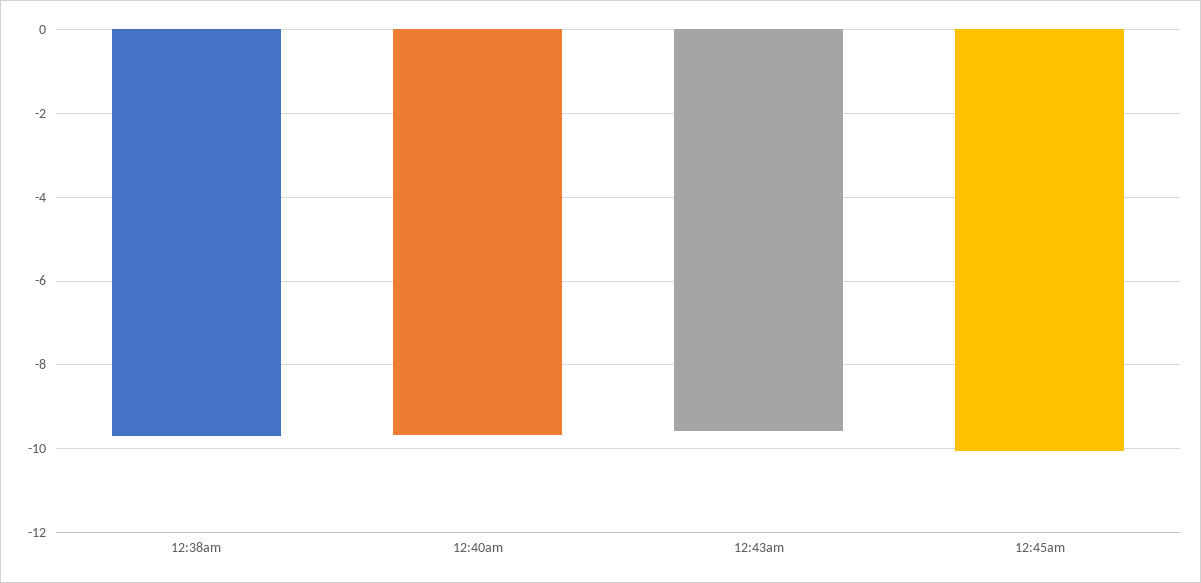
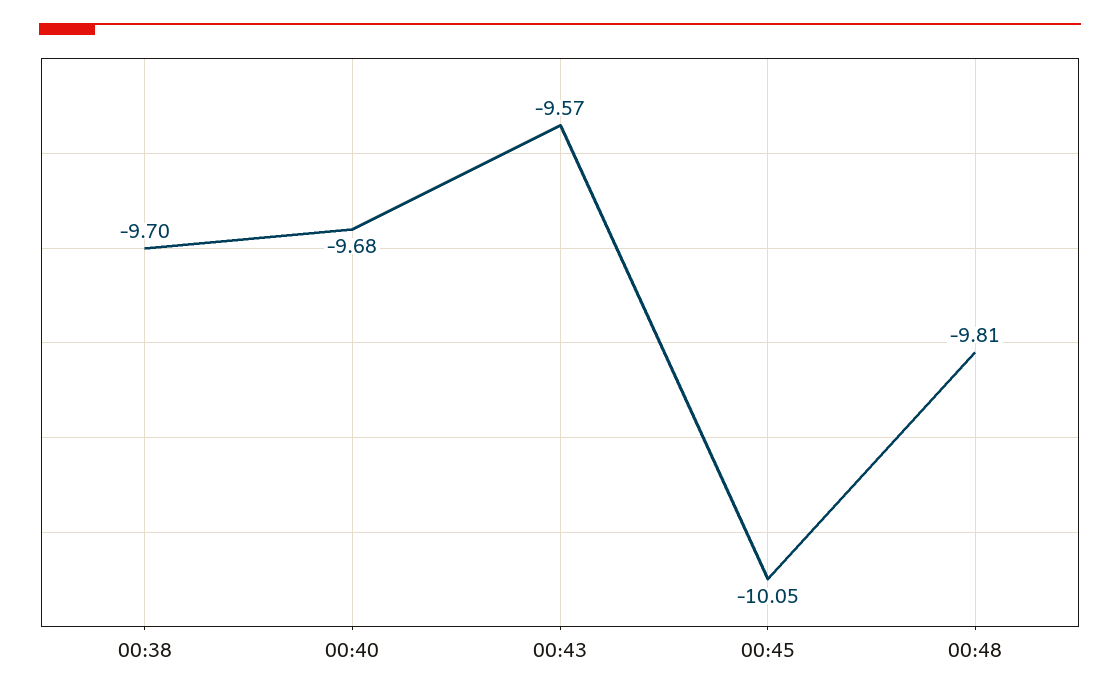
00:48: none -> -9.81

